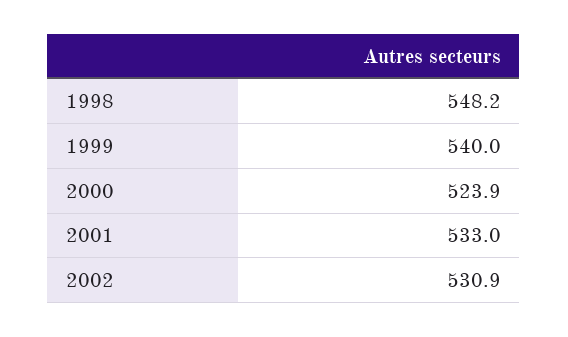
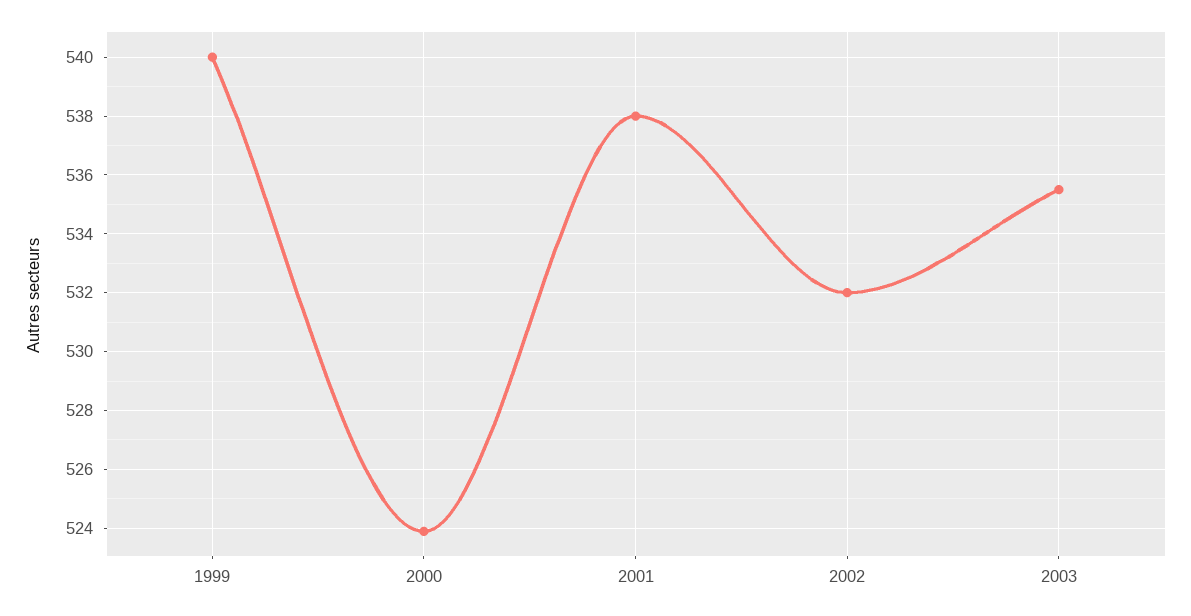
1998: 548.2 -> none
2001: 533 -> 538
2002: 530.9 -> 532
2003: none -> 535.5

